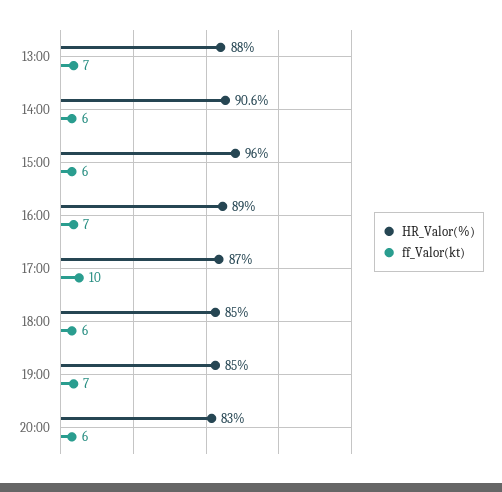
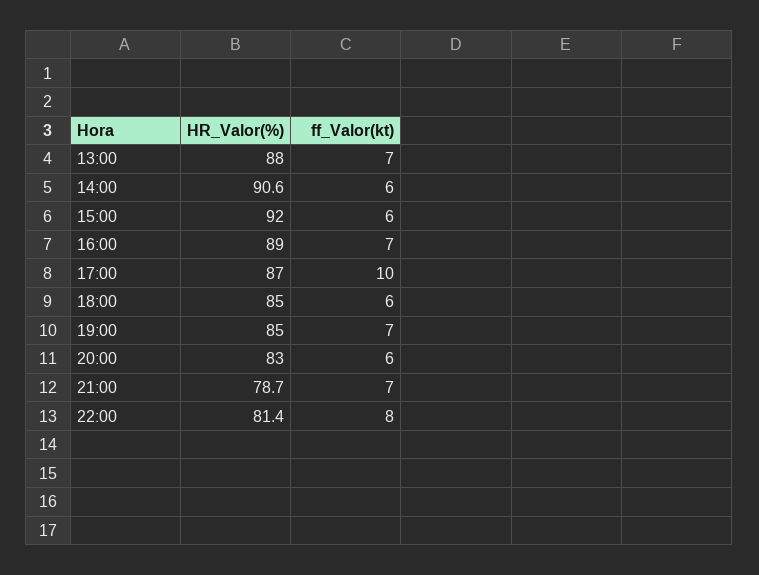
HR_Valor(%), 15:00: 96 -> 92
HR_Valor(%), 21:00: none -> 78.7
ff_Valor(kt), 21:00: none -> 7
HR_Valor(%), 22:00: none -> 81.4
ff_Valor(kt), 22:00: none -> 8

